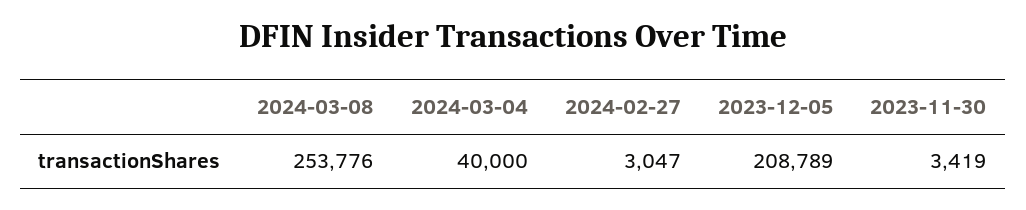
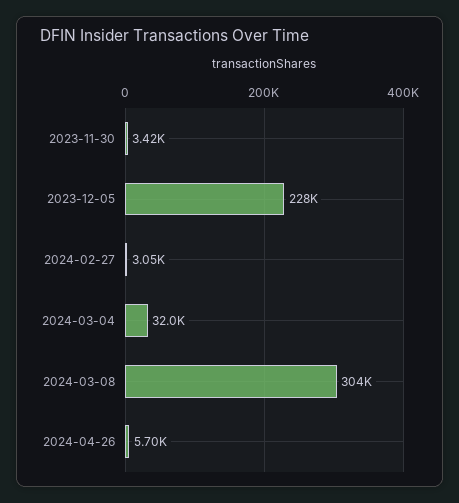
2024-03-08: 253776 -> 304000
2024-03-04: 40000 -> 32000
2023-12-05: 208789 -> 228000
2024-04-26: none -> 5700

